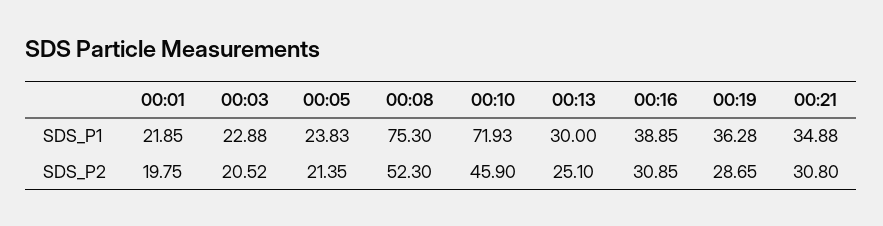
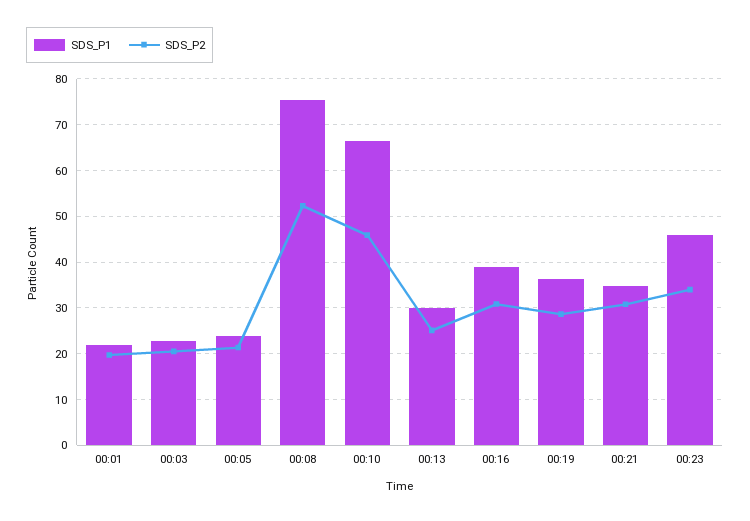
SDS_P1, 00:10: 71.93 -> 66
SDS_P1, 00:23: none -> 46
SDS_P2, 00:23: none -> 34

